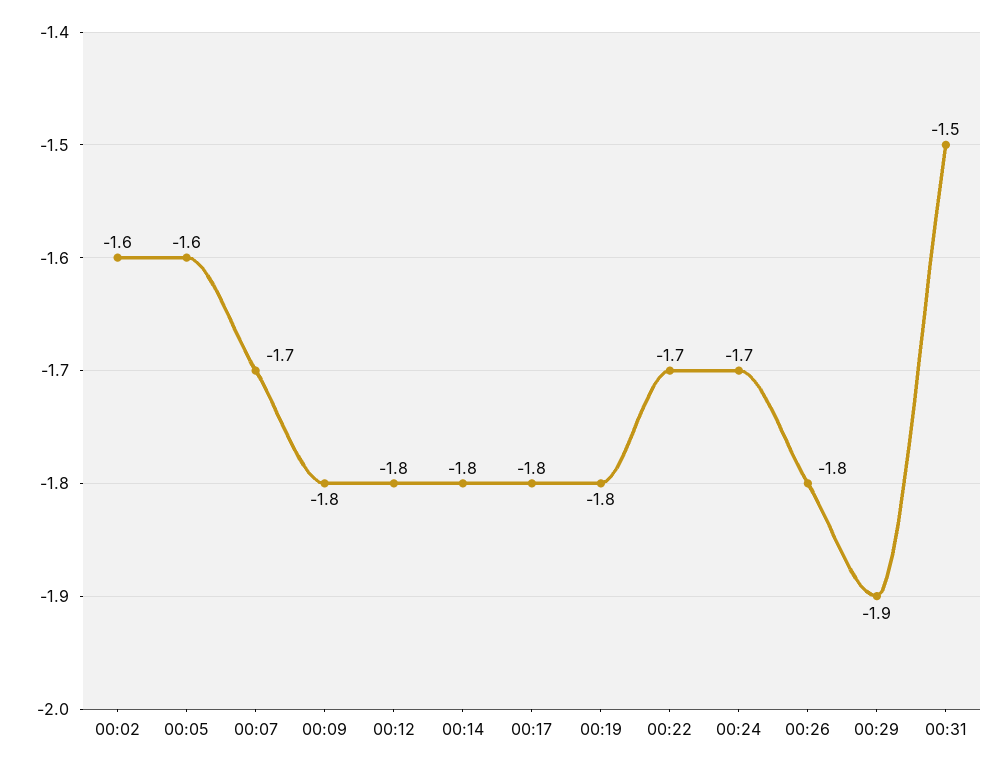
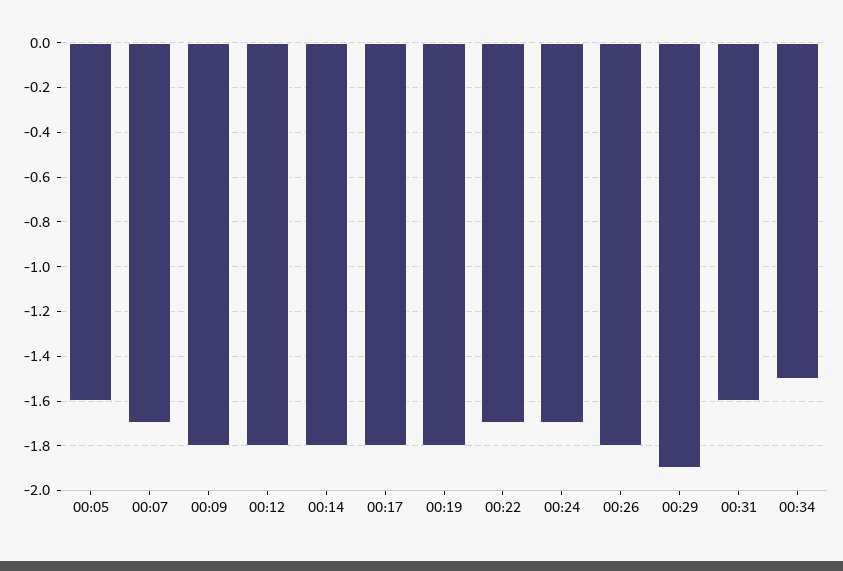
00:02: -1.6 -> none
00:31: -1.5 -> -1.6
00:34: none -> -1.5

